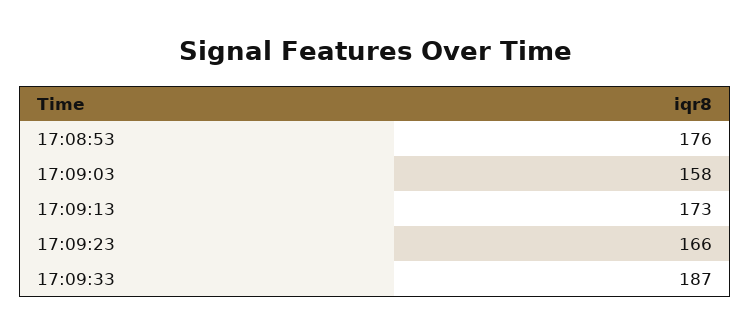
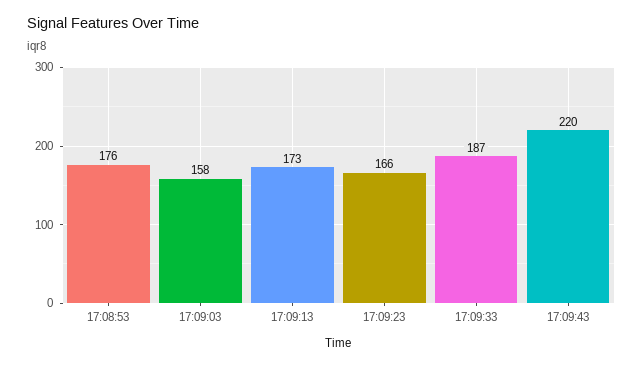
17:09:43: none -> 220

